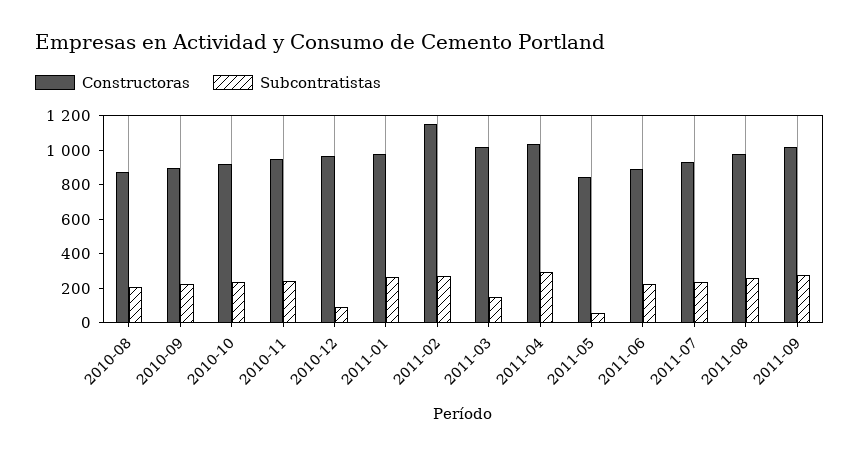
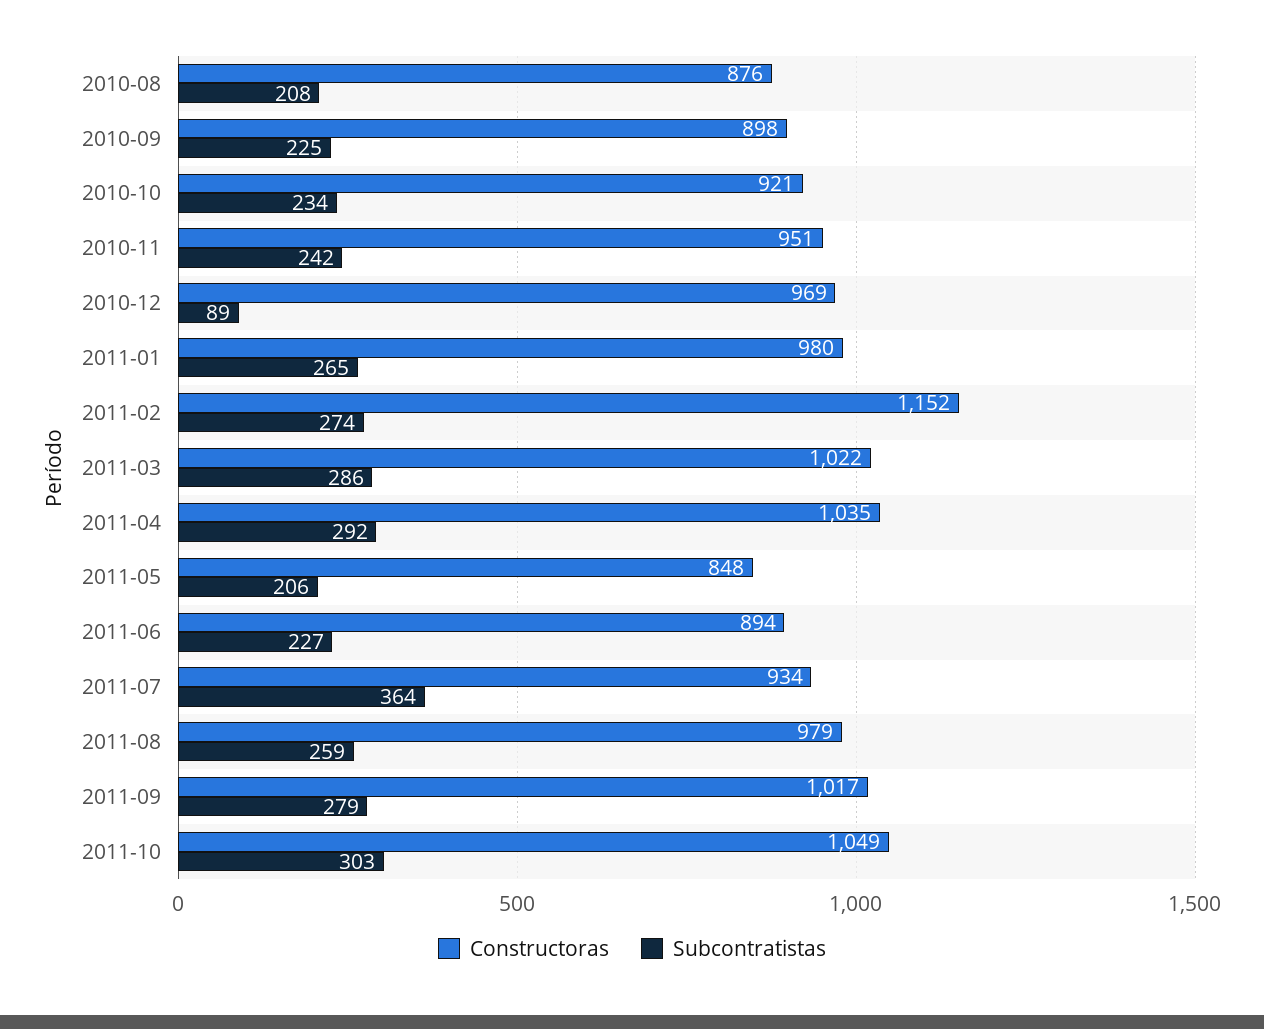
Subcontratistas, 2011-03: 150 -> 286
Subcontratistas, 2011-05: 50 -> 206
Subcontratistas, 2011-07: 250 -> 364
Constructoras, 2011-10: none -> 1049
Subcontratistas, 2011-10: none -> 303

